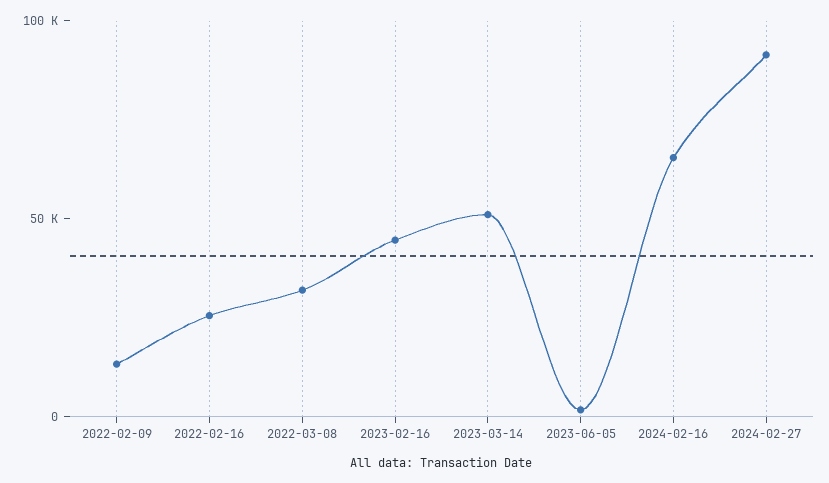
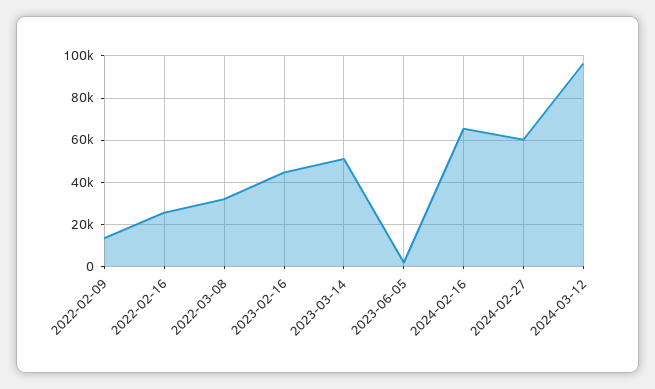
2024-02-27: 90000 -> 60000
2024-03-12: none -> 95000

